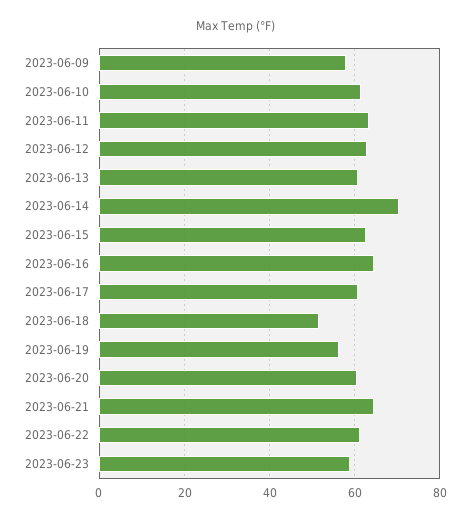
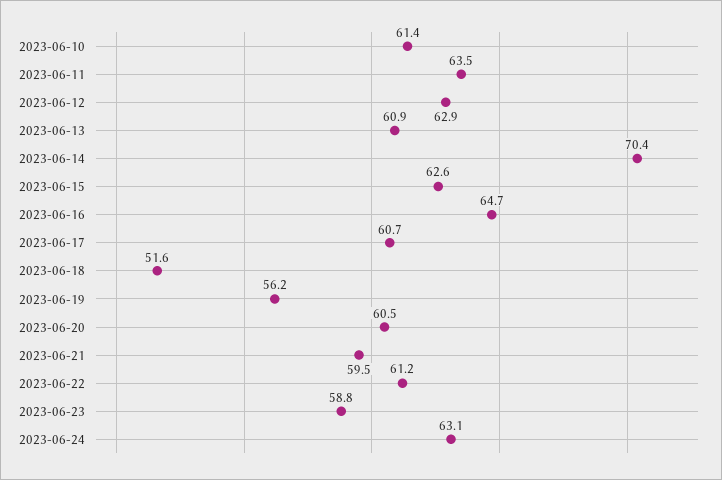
2023-06-09: 58 -> none
2023-06-21: 64 -> 59.5
2023-06-24: none -> 63.1

